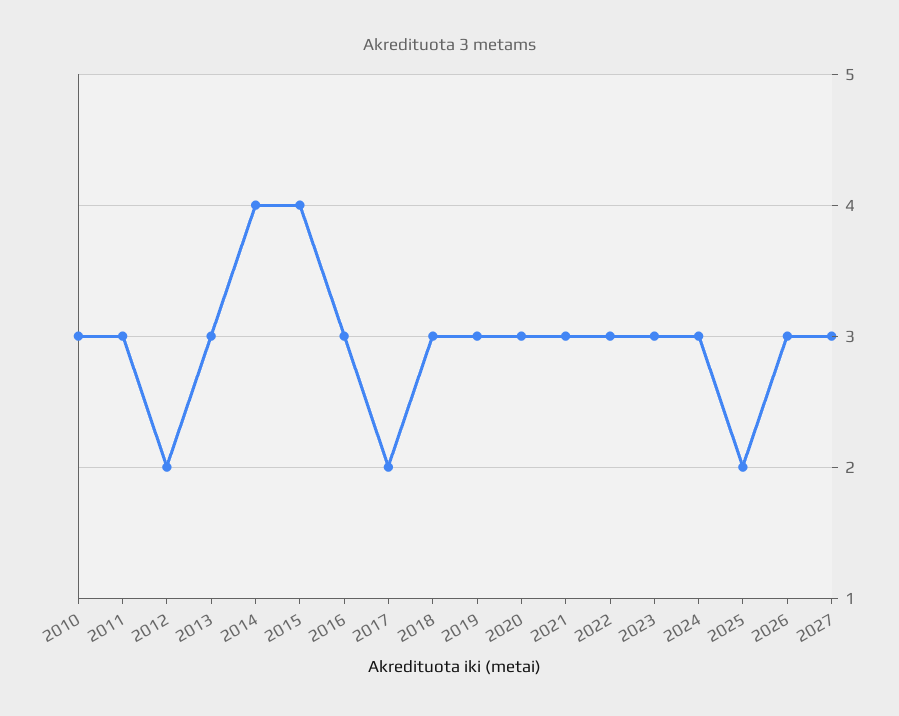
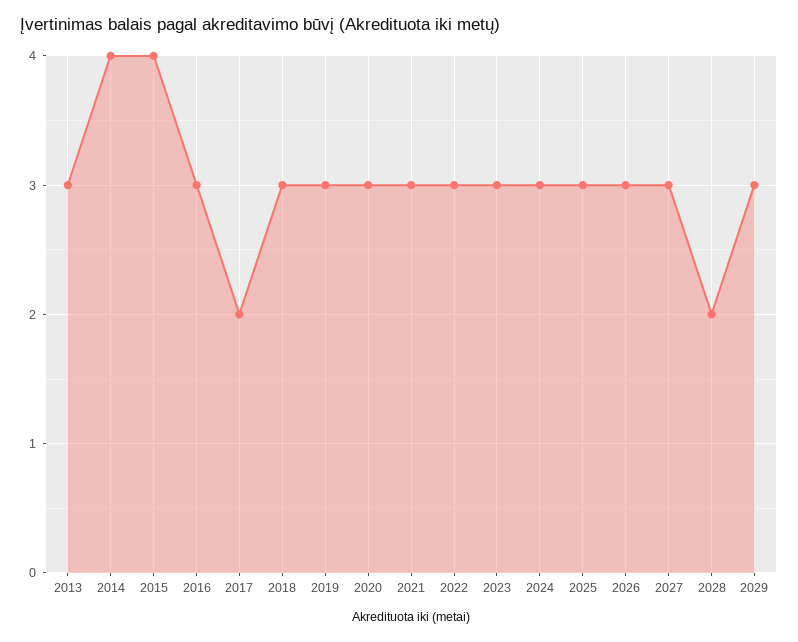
2010: 3 -> none
2011: 3 -> none
2012: 2 -> none
2025: 2 -> 3
2028: none -> 2
2029: none -> 3

